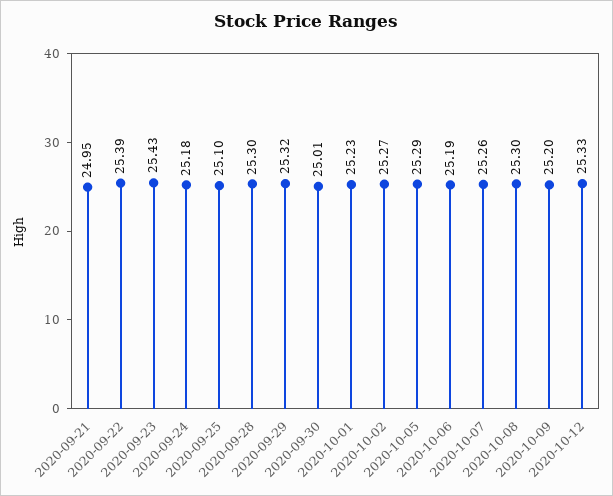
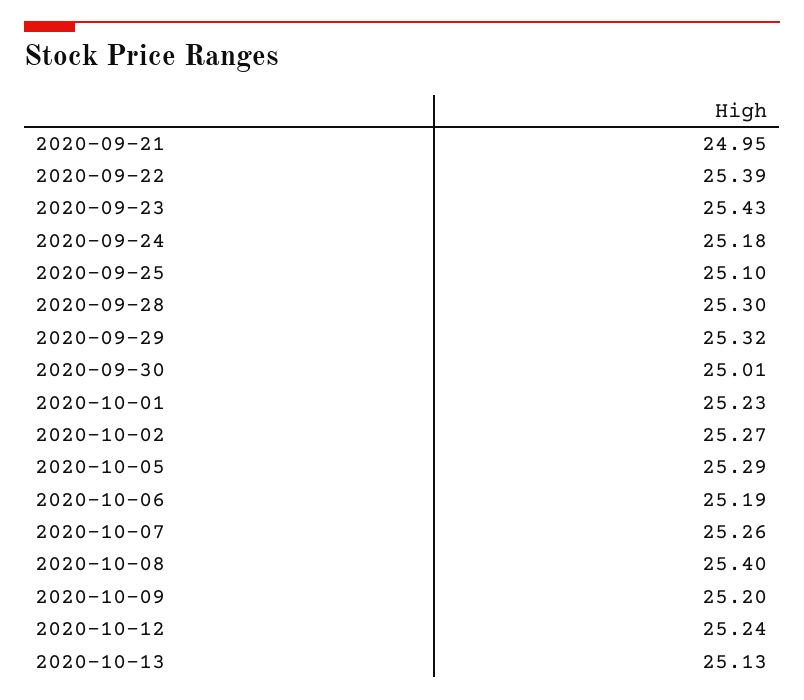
2020-10-08: 25.3 -> 25.4
2020-10-12: 25.33 -> 25.24
2020-10-13: none -> 25.13

